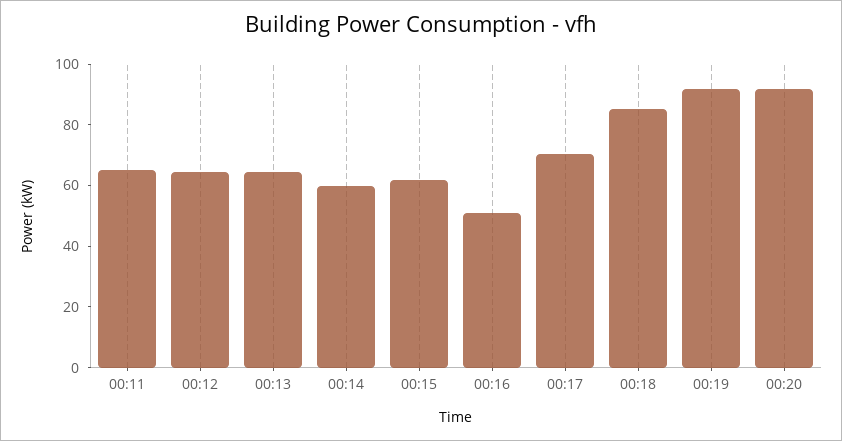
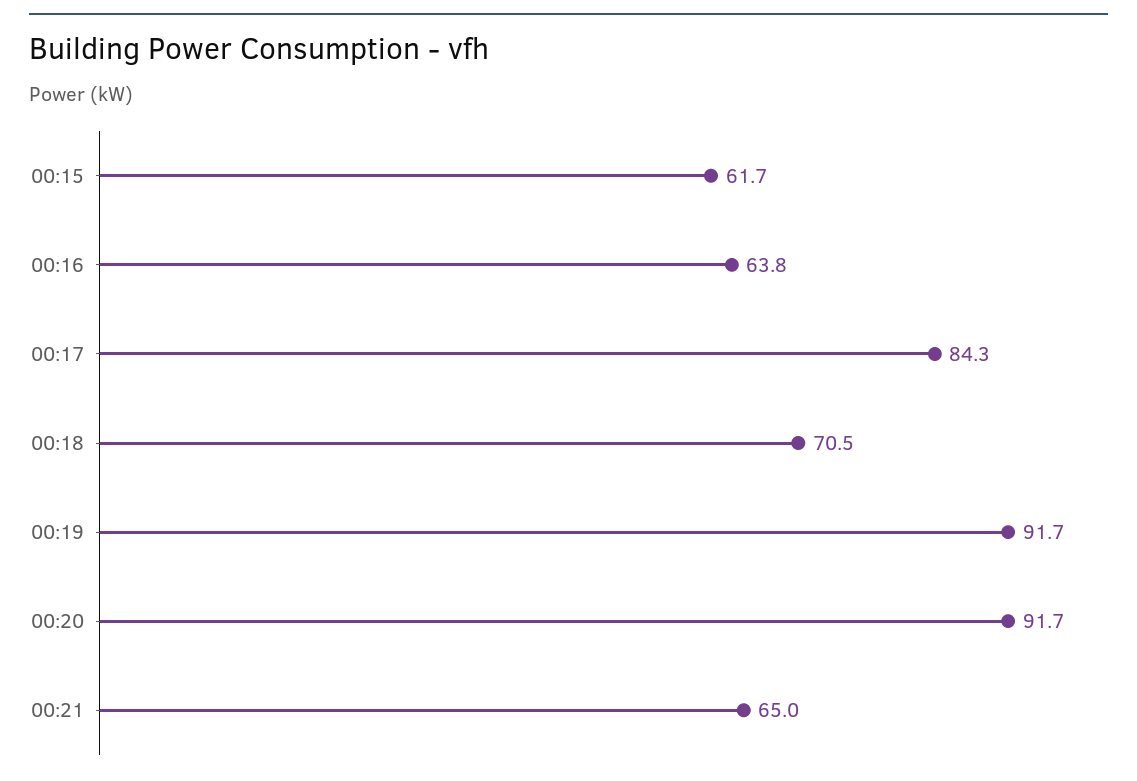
00:11: 65 -> none
00:12: 65 -> none
00:13: 65 -> none
00:14: 60 -> none
00:16: 50 -> 63.8
00:17: 70 -> 84.3
00:18: 85 -> 70.5
00:21: none -> 65

